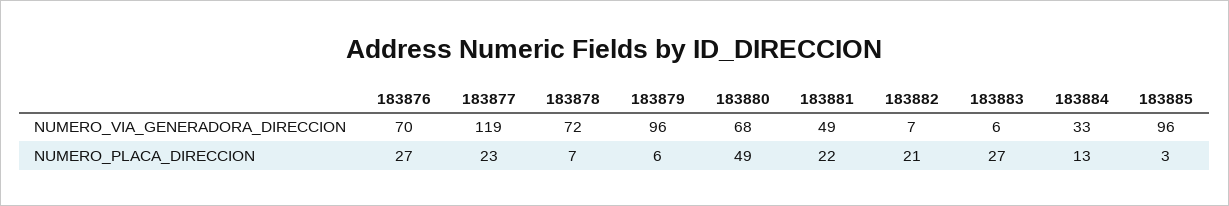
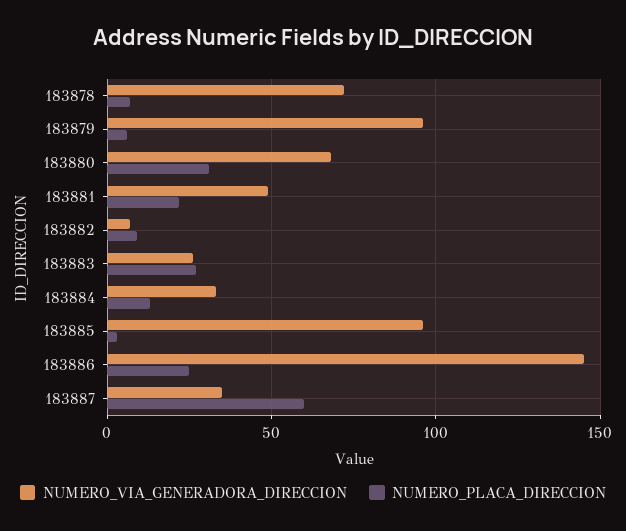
NUMERO_VIA_GENERADORA_DIRECCION, 183876: 70 -> none
NUMERO_VIA_GENERADORA_DIRECCION, 183877: 119 -> none
NUMERO_VIA_GENERADORA_DIRECCION, 183883: 6 -> 25
NUMERO_PLACA_DIRECCION, 183876: 27 -> none
NUMERO_PLACA_DIRECCION, 183877: 23 -> none
NUMERO_PLACA_DIRECCION, 183880: 49 -> 30
NUMERO_PLACA_DIRECCION, 183882: 21 -> 10
NUMERO_VIA_GENERADORA_DIRECCION, 183886: none -> 145
NUMERO_PLACA_DIRECCION, 183886: none -> 25
NUMERO_VIA_GENERADORA_DIRECCION, 183887: none -> 35
NUMERO_PLACA_DIRECCION, 183887: none -> 60

